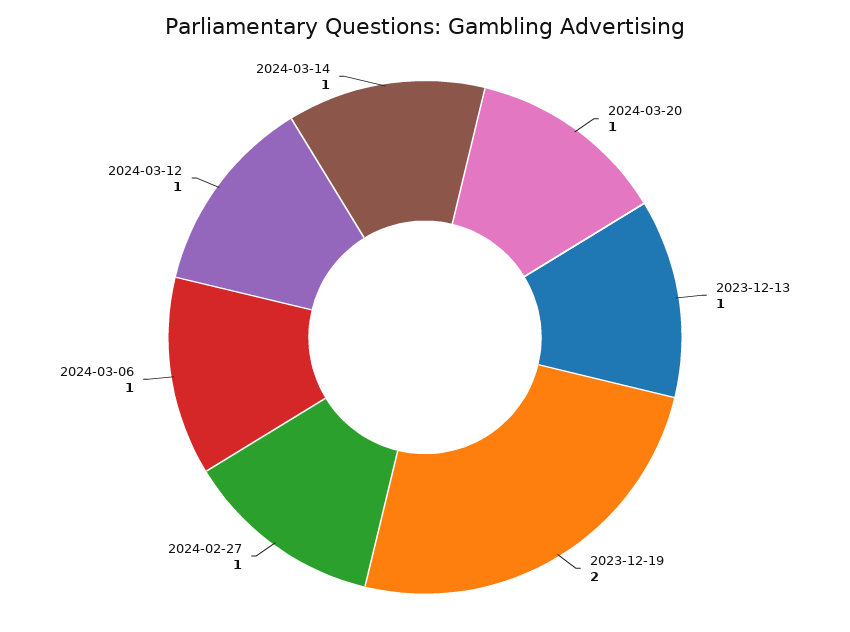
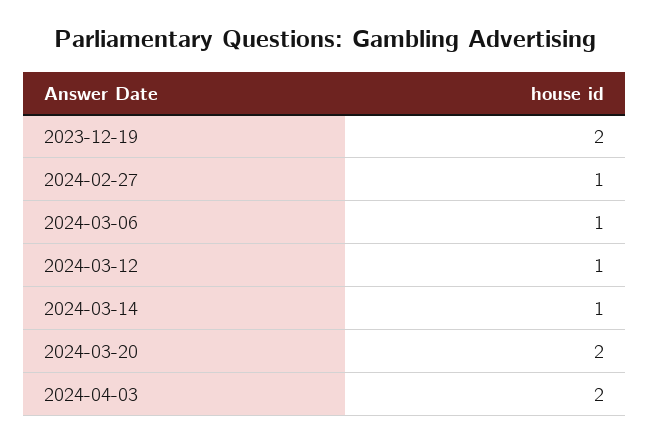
2024-03-20: 1 -> 2
2023-12-13: 1 -> none
2024-04-03: none -> 2

